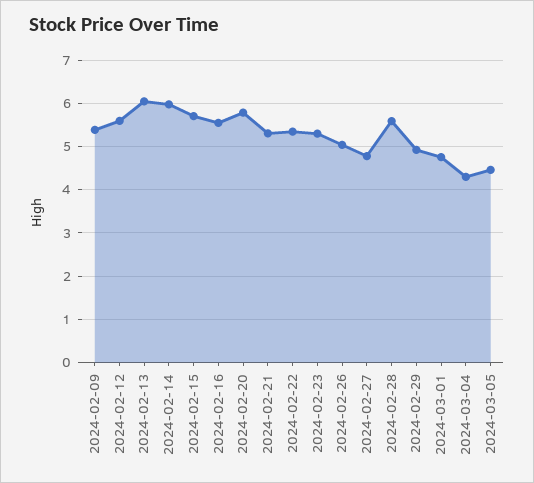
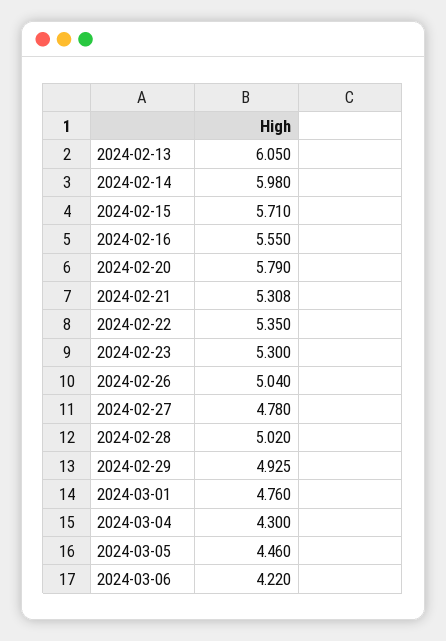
2024-02-09: 5.4 -> none
2024-02-12: 5.6 -> none
2024-02-28: 5.6 -> 5.02
2024-03-06: none -> 4.22

